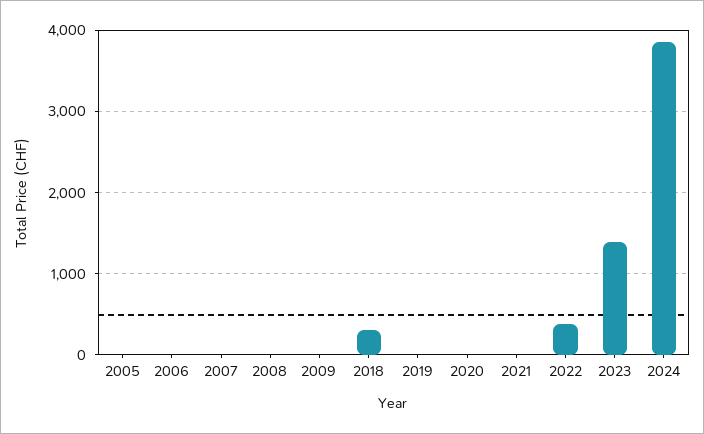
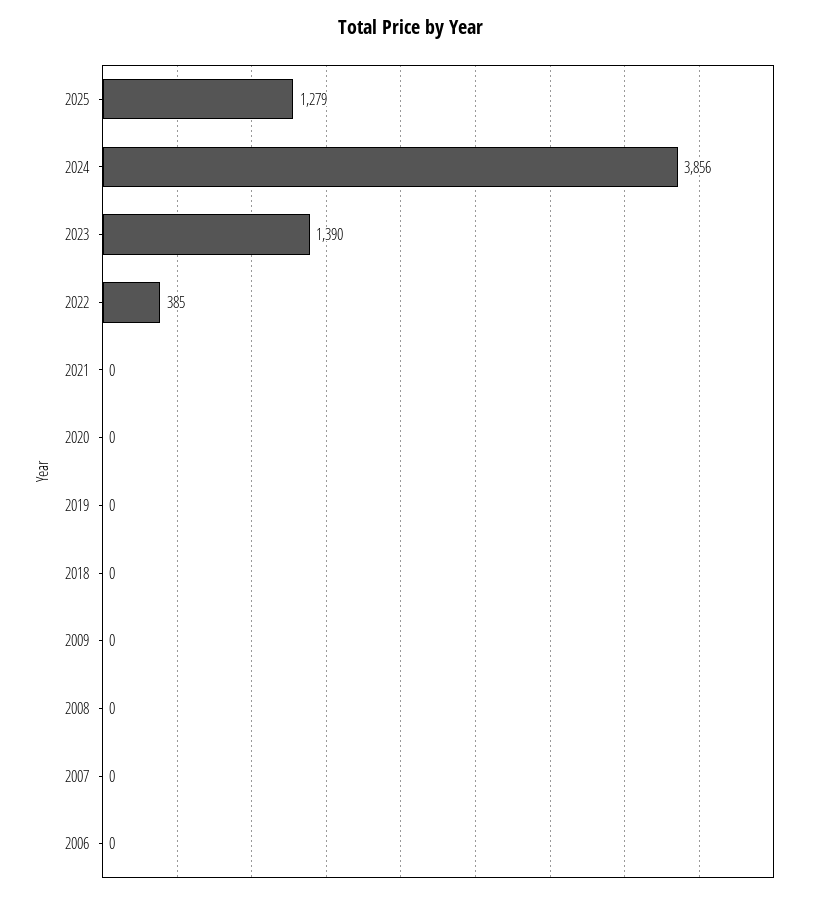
2005: 0 -> none
2018: 300 -> 0
2025: none -> 1279

